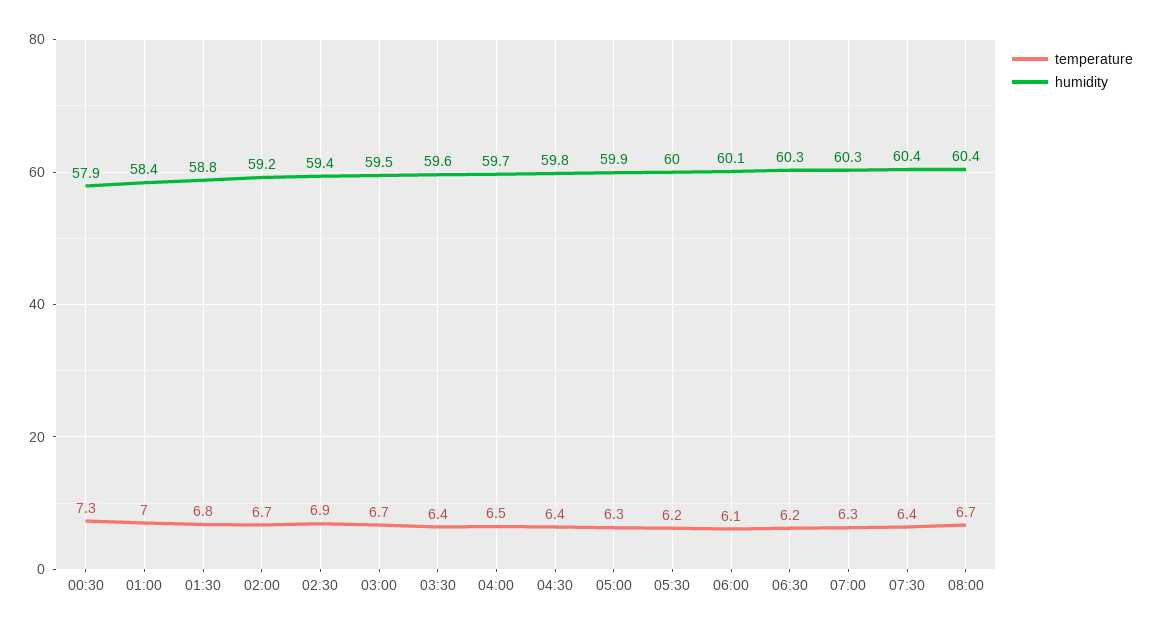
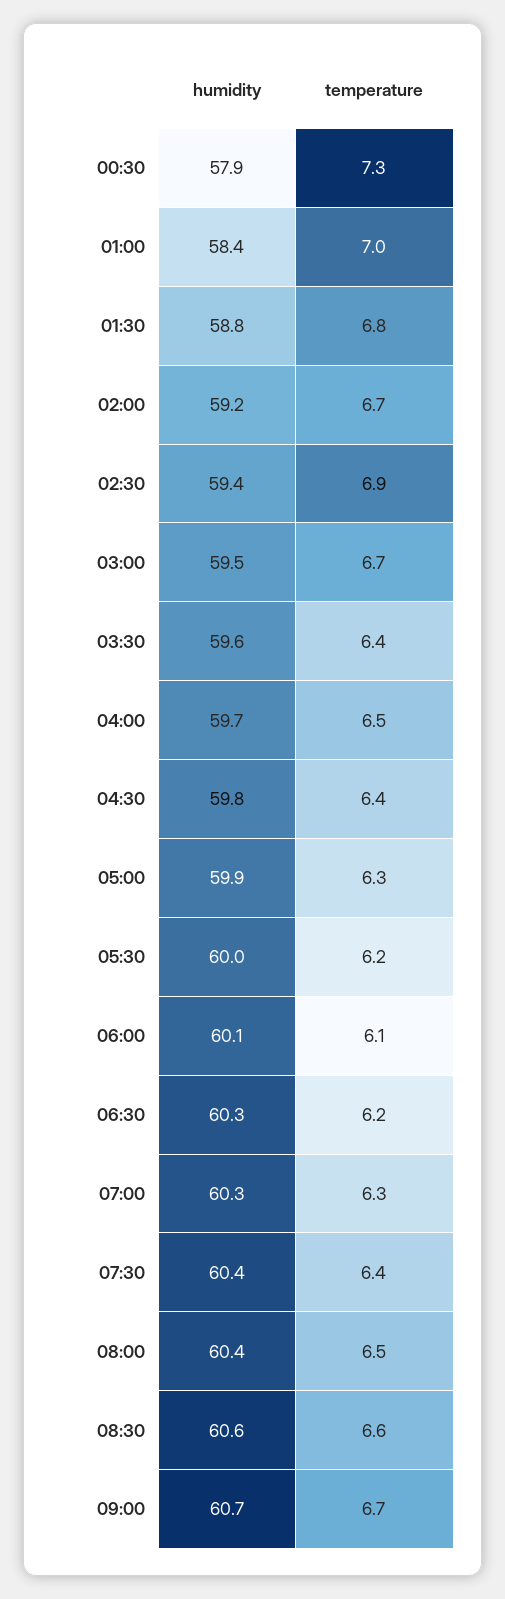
temperature, 08:00: 6.7 -> 6.5
humidity, 08:30: none -> 60.6
temperature, 08:30: none -> 6.6
humidity, 09:00: none -> 60.7
temperature, 09:00: none -> 6.7

